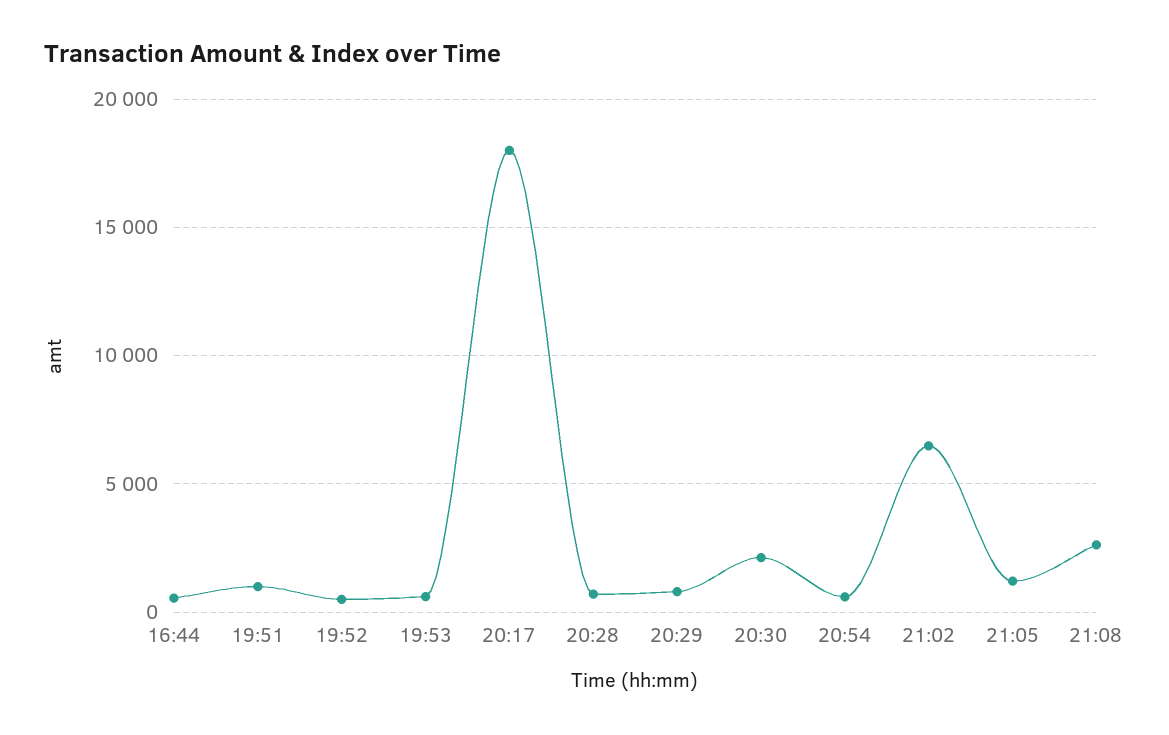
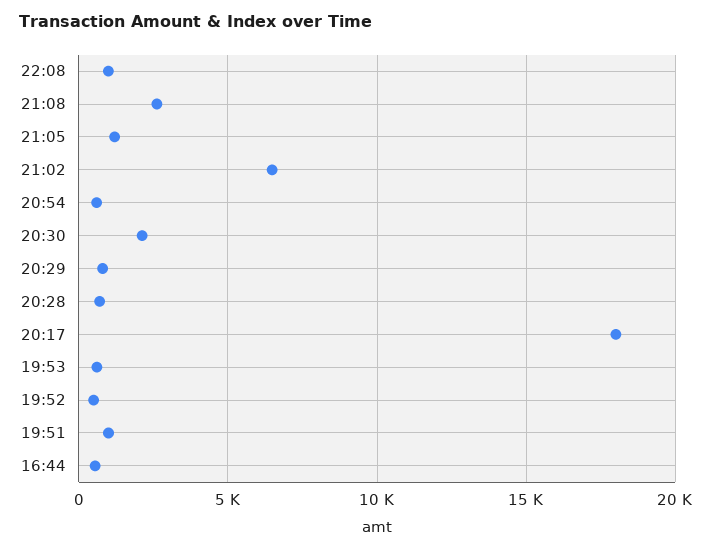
22:08: none -> 1000

